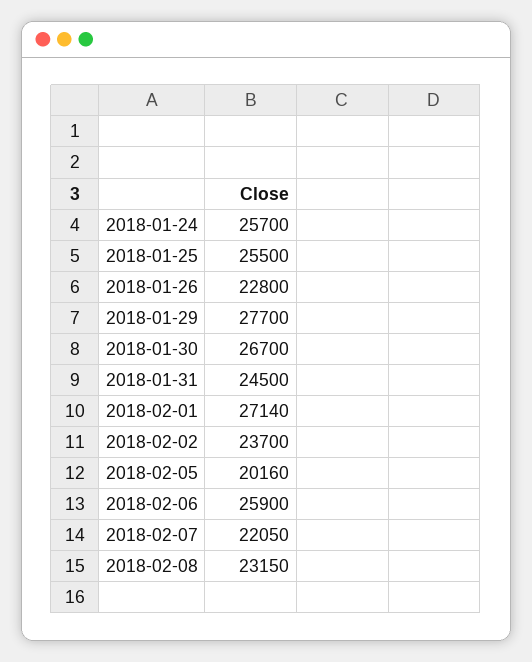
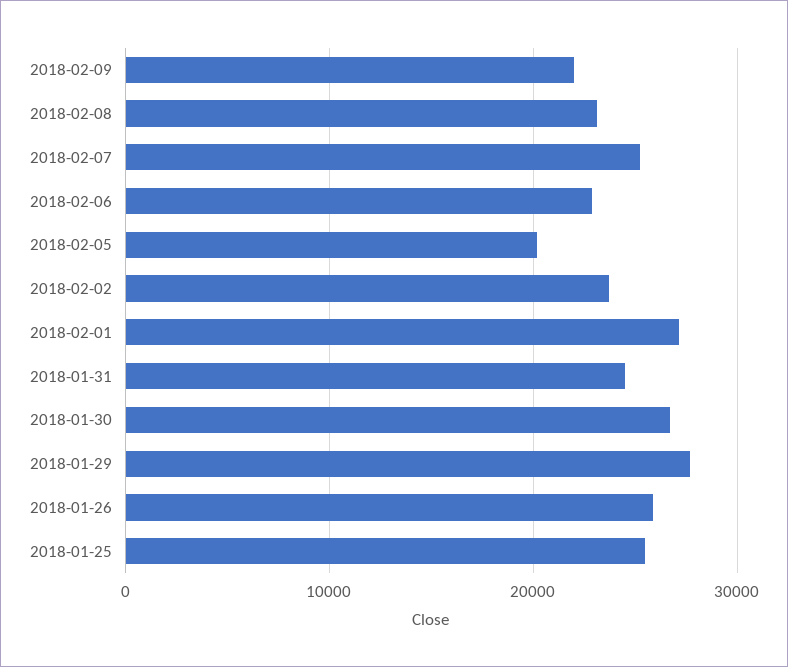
2018-01-24: 25700 -> none
2018-01-26: 22800 -> 26000
2018-02-06: 25900 -> 23000
2018-02-07: 22050 -> 25000
2018-02-09: none -> 22000

